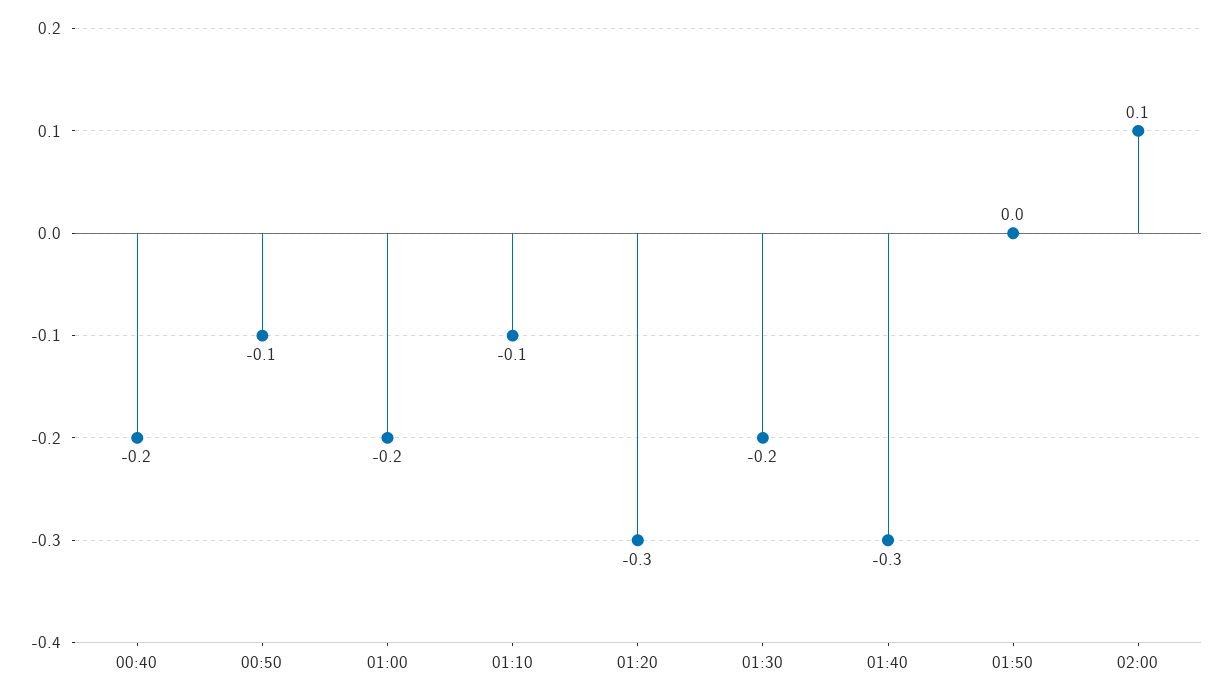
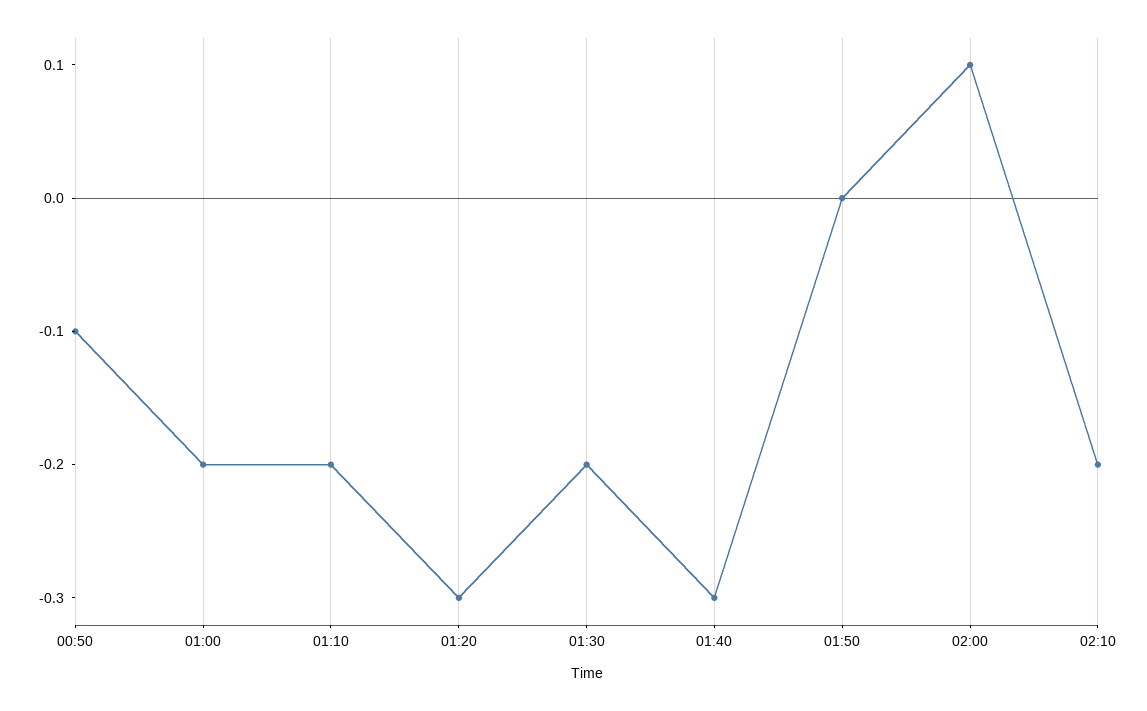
00:40: -0.2 -> none
01:10: -0.1 -> -0.2
02:10: none -> -0.2

